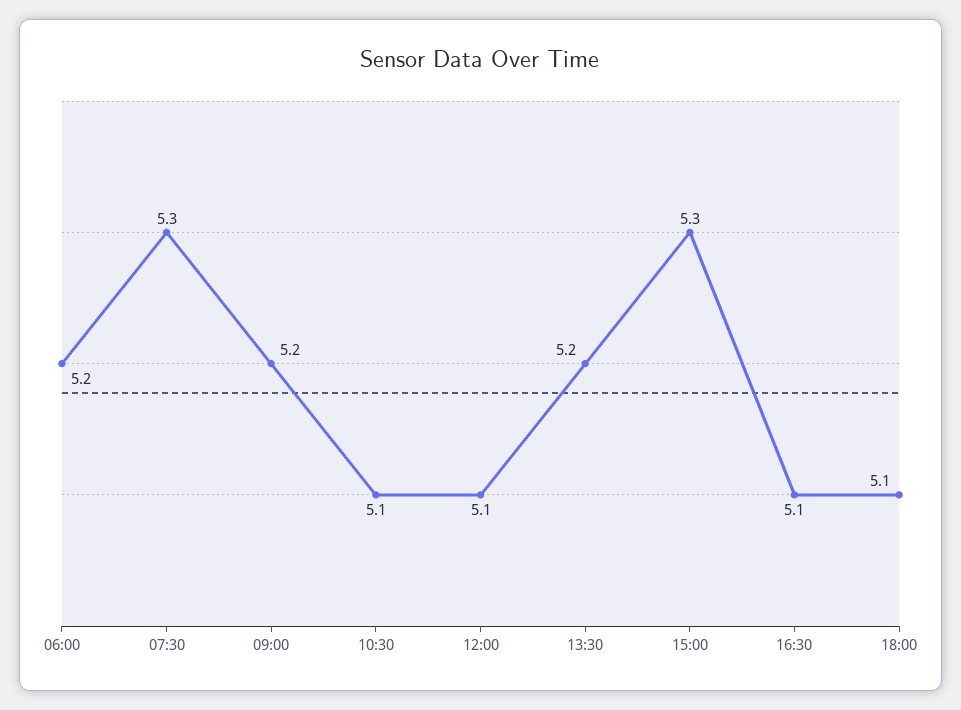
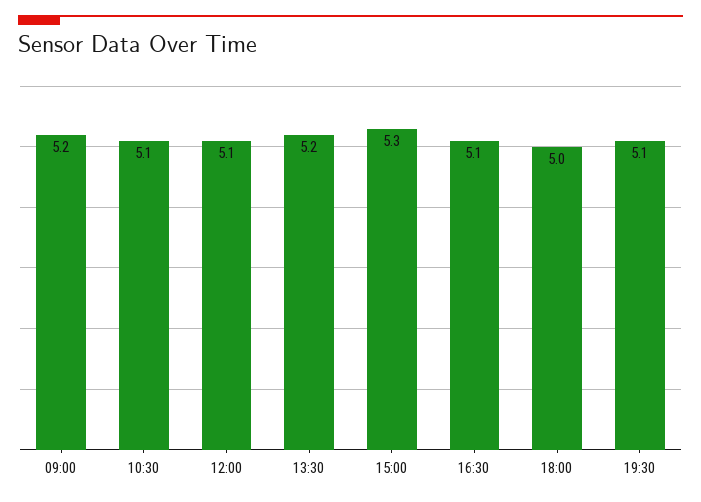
06:00: 5.2 -> none
07:30: 5.3 -> none
18:00: 5.1 -> 5
19:30: none -> 5.1

